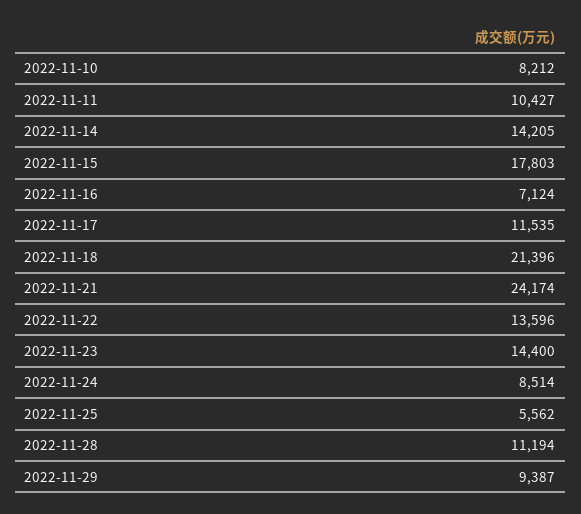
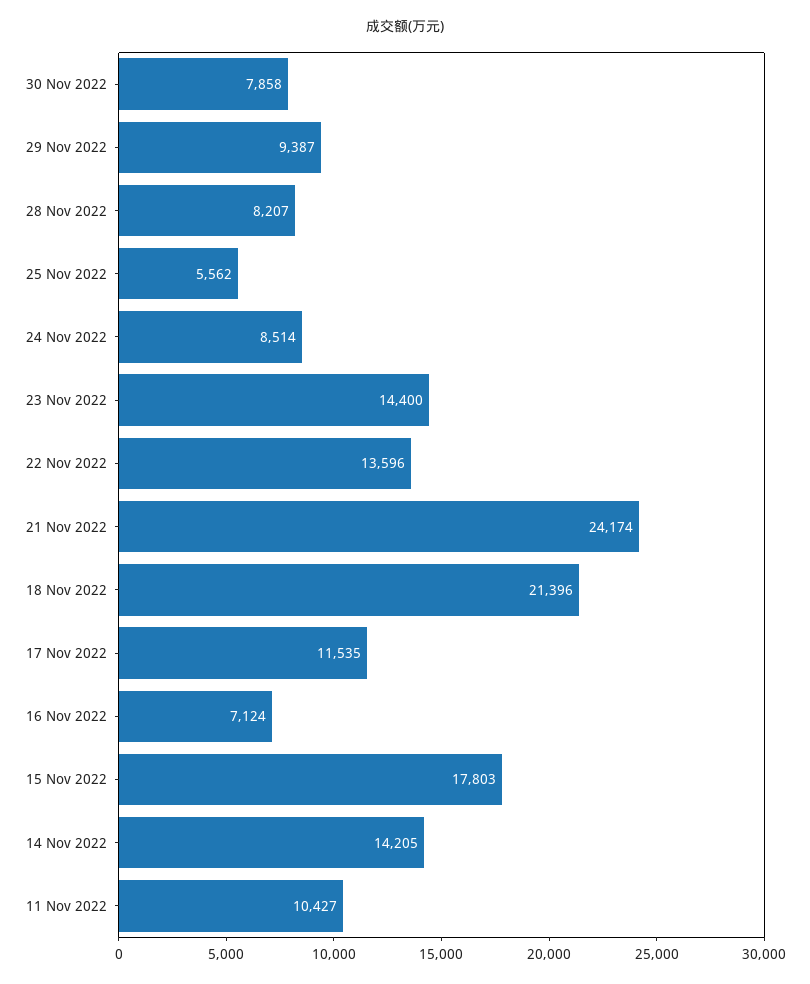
2022-11-10: 8212 -> none
2022-11-28: 11194 -> 8207
30 Nov 2022: none -> 7858

